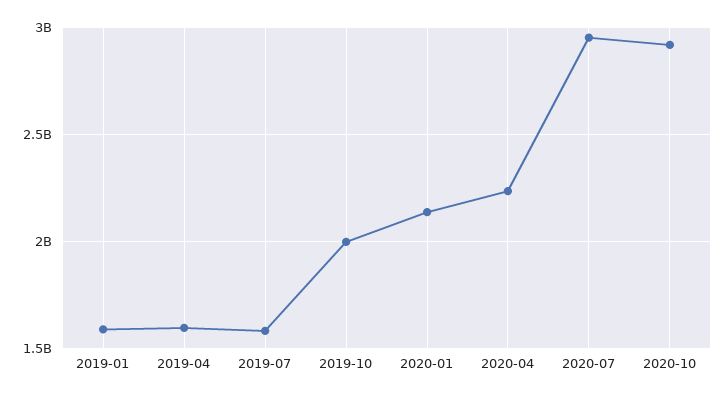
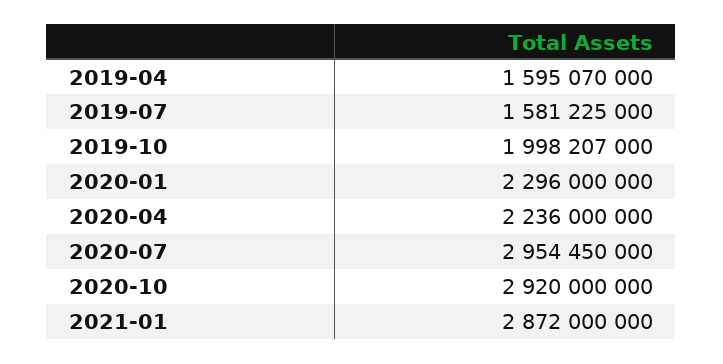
2019-01: 1600000000 -> none
2020-01: 2150000000 -> 2296000000
2021-01: none -> 2872000000

